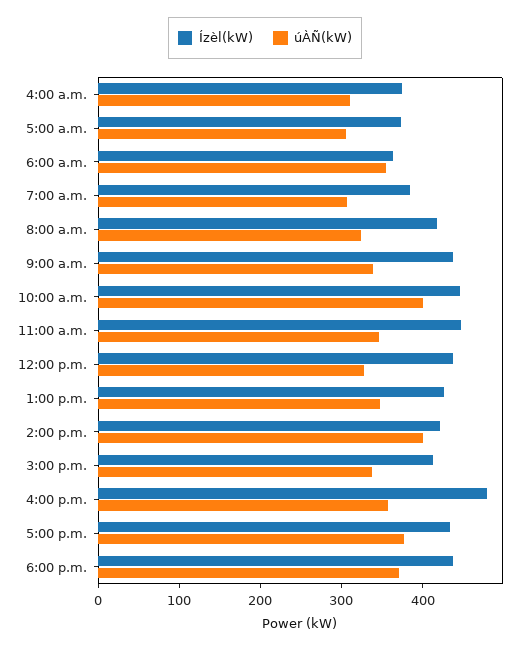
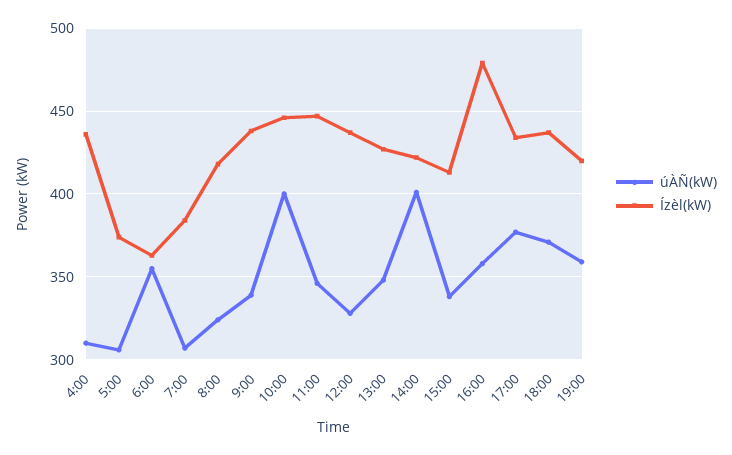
Ízèl(kW), 4:00 a.m.: 380 -> 435
úÀÑ(kW), 19:00: none -> 360
Ízèl(kW), 19:00: none -> 420

